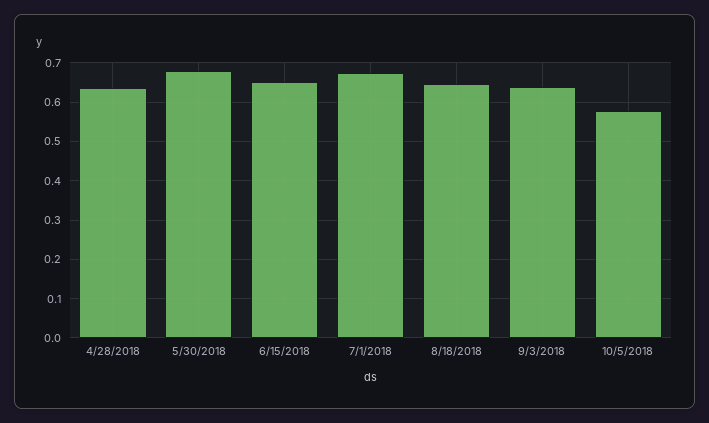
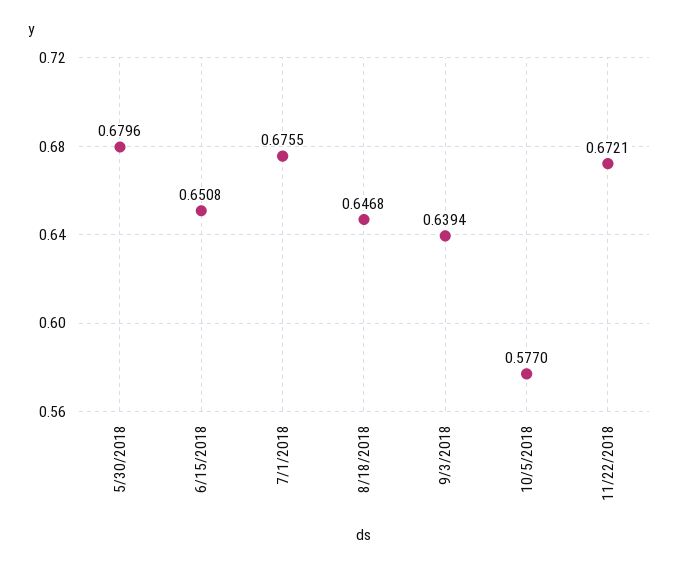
4/28/2018: 0.64 -> none
11/22/2018: none -> 0.6721

